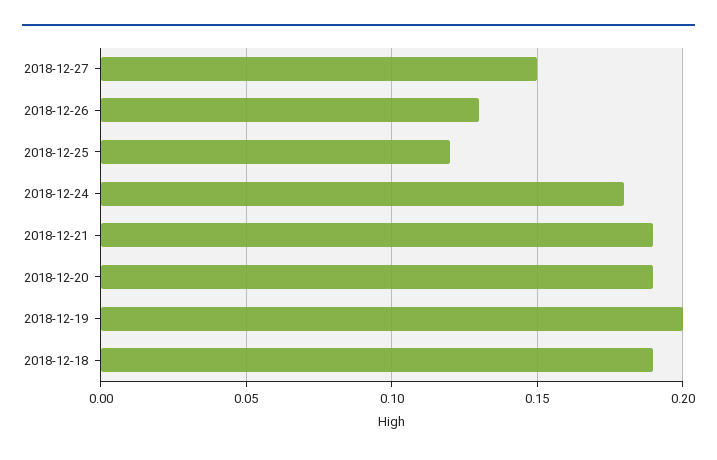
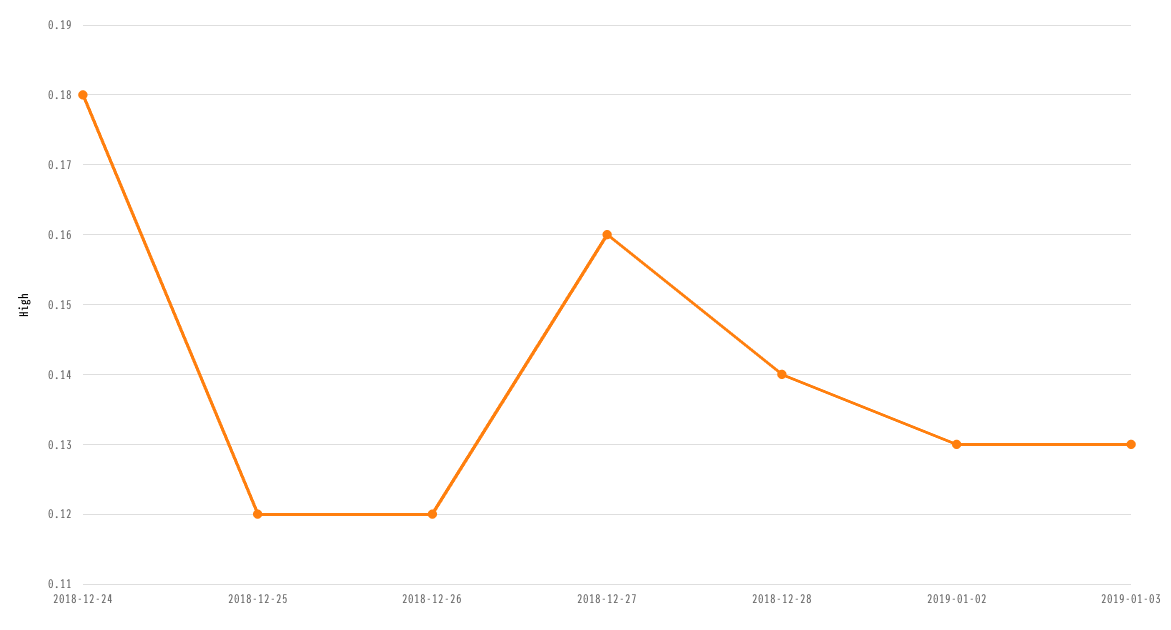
2018-12-27: 0.15 -> 0.16
2018-12-26: 0.13 -> 0.12
2018-12-21: 0.19 -> none
2018-12-20: 0.19 -> none
2018-12-19: 0.2 -> none
2018-12-18: 0.19 -> none
2018-12-28: none -> 0.14
2019-01-02: none -> 0.13
2019-01-03: none -> 0.13

